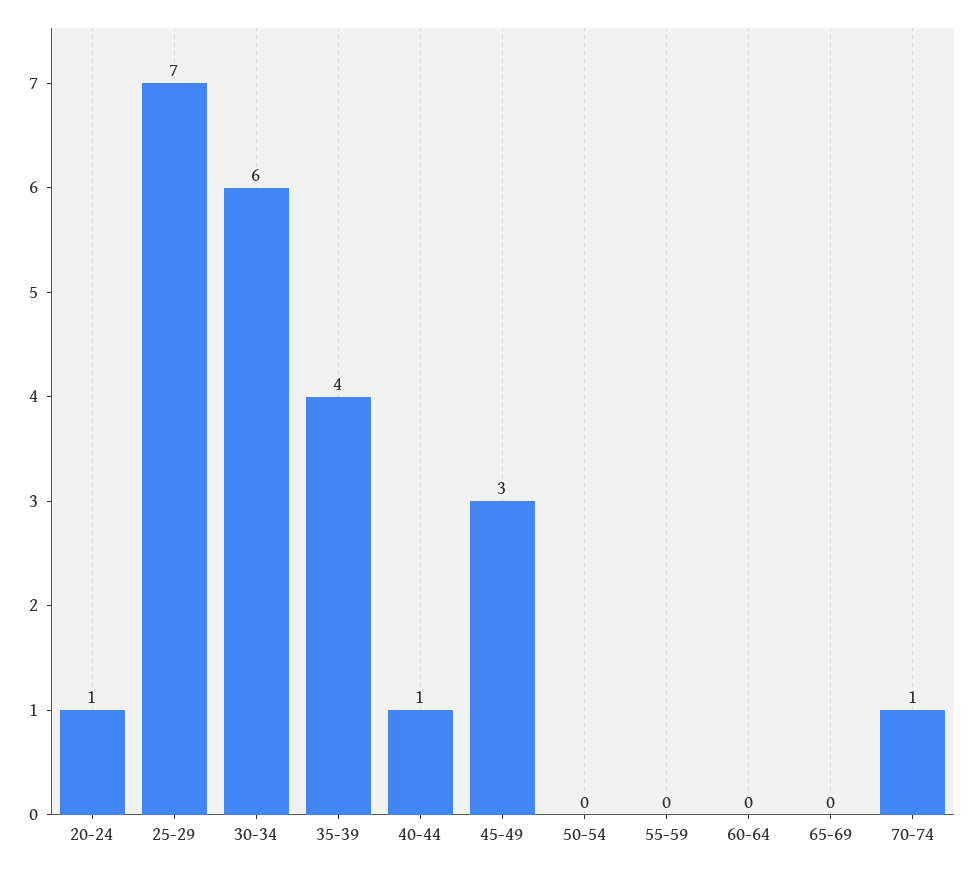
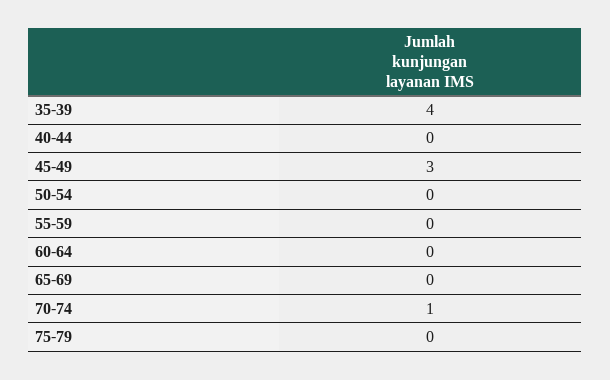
20-24: 1 -> none
25-29: 7 -> none
30-34: 6 -> none
40-44: 1 -> 0
75-79: none -> 0

